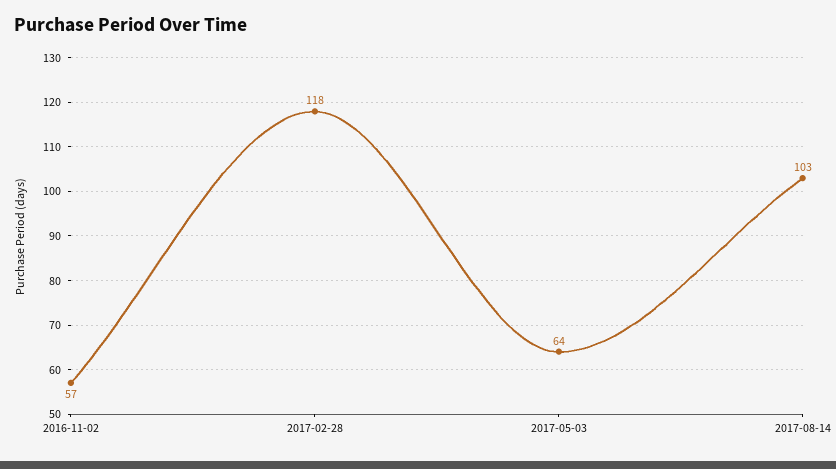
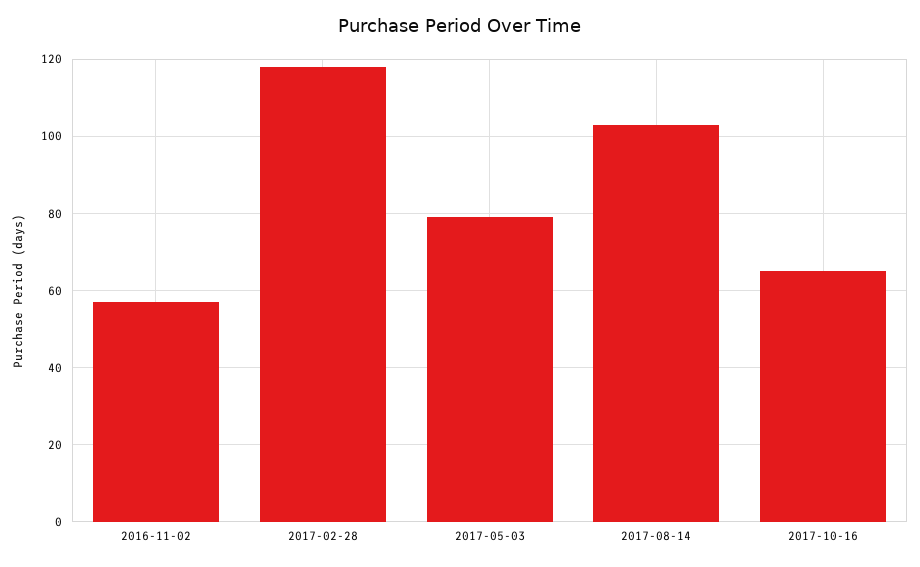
2017-05-03: 64 -> 80
2017-10-16: none -> 65

